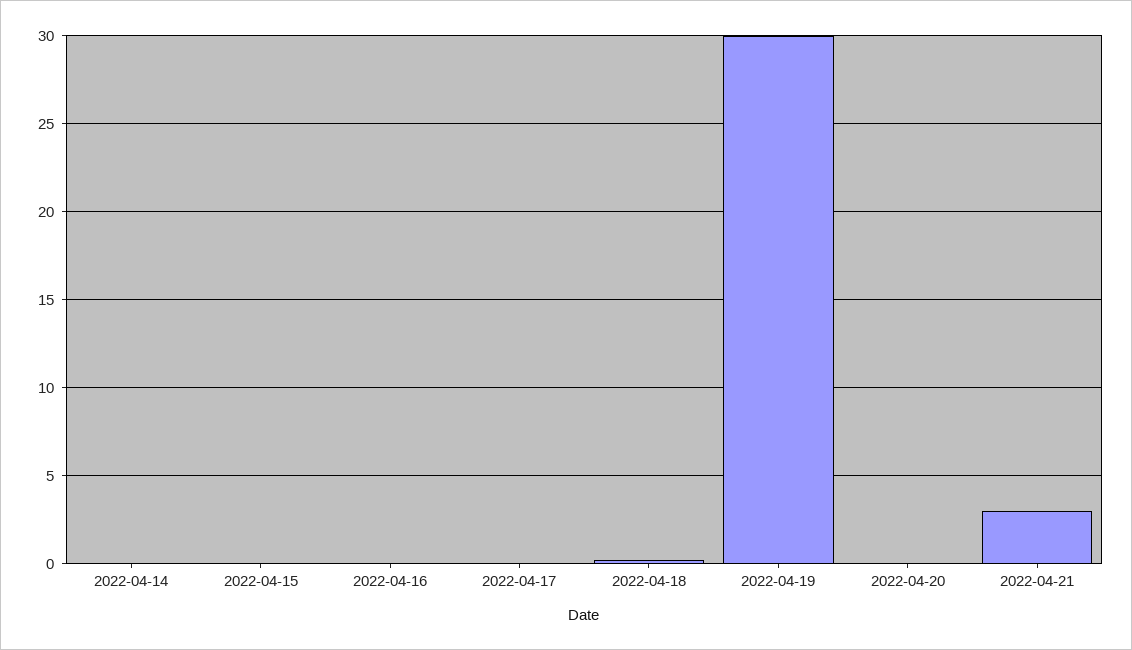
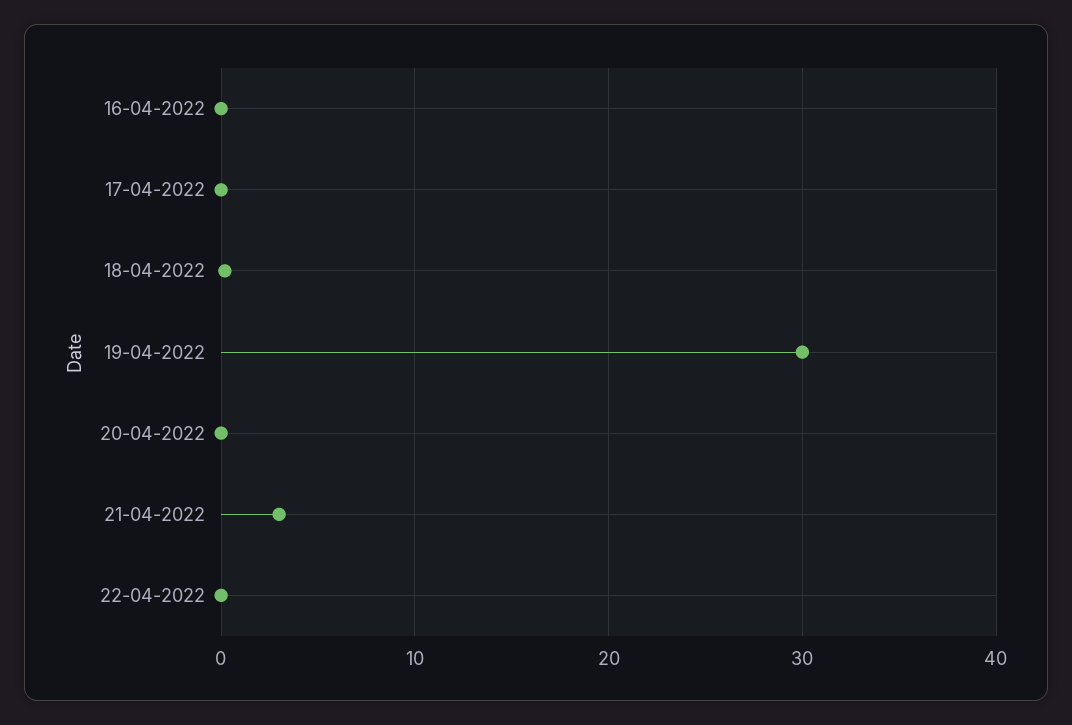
2022-04-14: 0 -> none
2022-04-15: 0 -> none
22-04-2022: none -> 0

